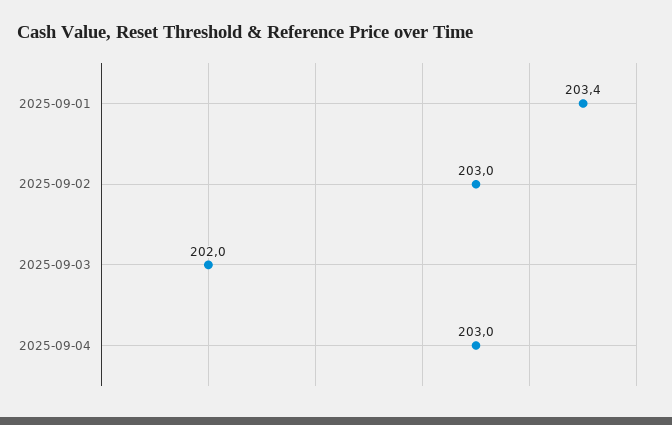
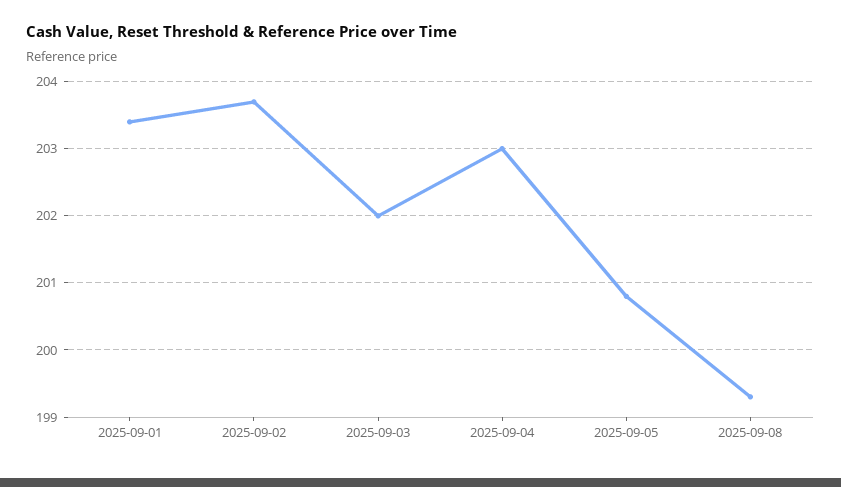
2025-09-02: 203 -> 203.7
2025-09-05: none -> 200.8
2025-09-08: none -> 199.3

